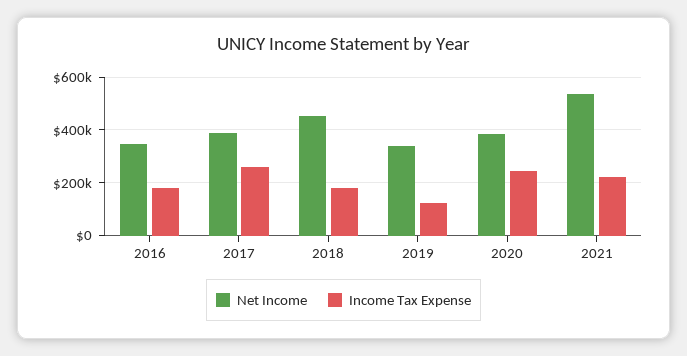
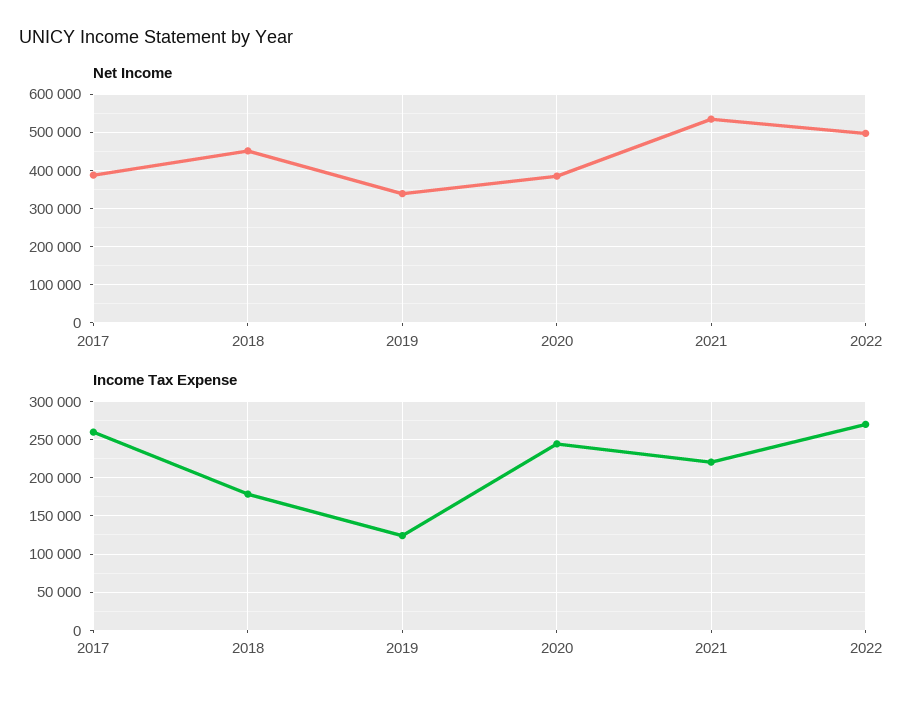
Net Income, 2016: 350000 -> none
Income Tax Expense, 2016: 175000 -> none
Net Income, 2022: none -> 500000
Income Tax Expense, 2022: none -> 270000

